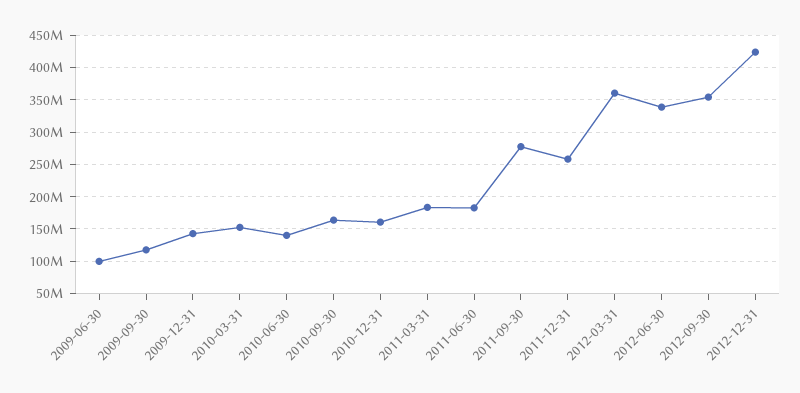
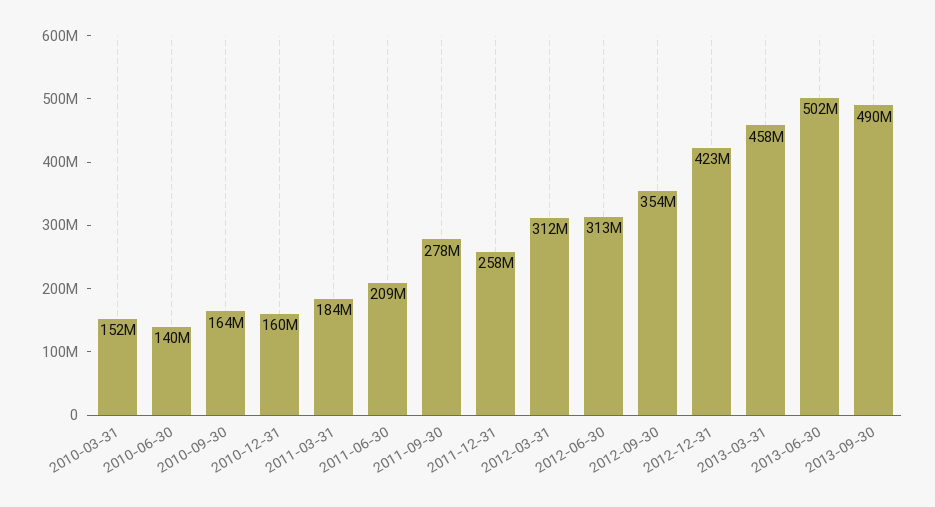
2009-06-30: 100000000 -> none
2009-09-30: 120000000 -> none
2009-12-31: 140000000 -> none
2011-06-30: 180000000 -> 209000000
2012-03-31: 360000000 -> 312000000
2012-06-30: 340000000 -> 313000000
2013-03-31: none -> 458000000
2013-06-30: none -> 502000000
2013-09-30: none -> 490000000

